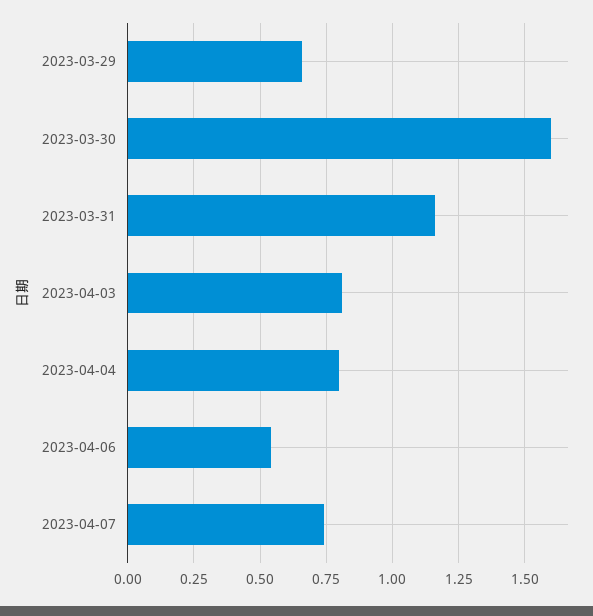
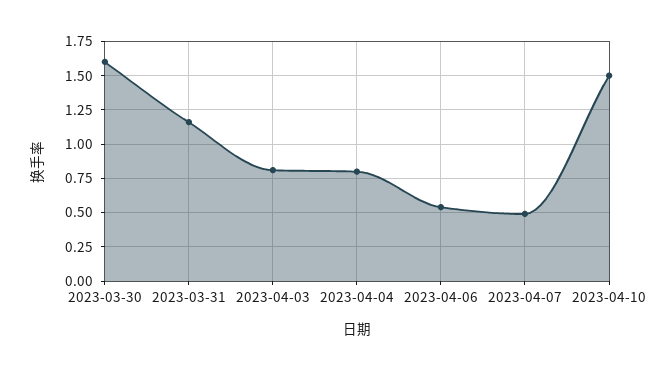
2023-03-29: 0.65 -> none
2023-04-07: 0.75 -> 0.5
2023-04-10: none -> 1.5

